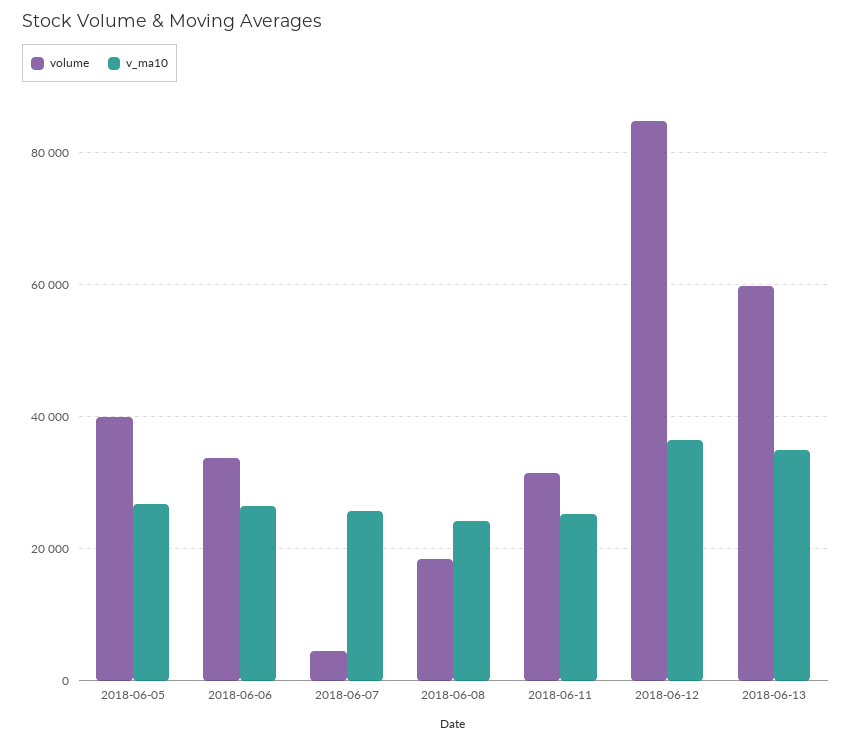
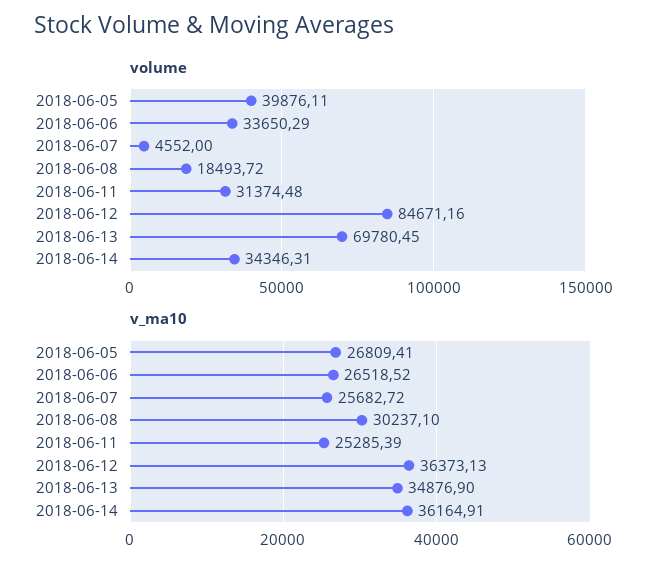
v_ma10, 2018-06-08: 24000 -> 30237.1
volume, 2018-06-13: 60000 -> 69780.45
volume, 2018-06-14: none -> 34346.31
v_ma10, 2018-06-14: none -> 36164.91

